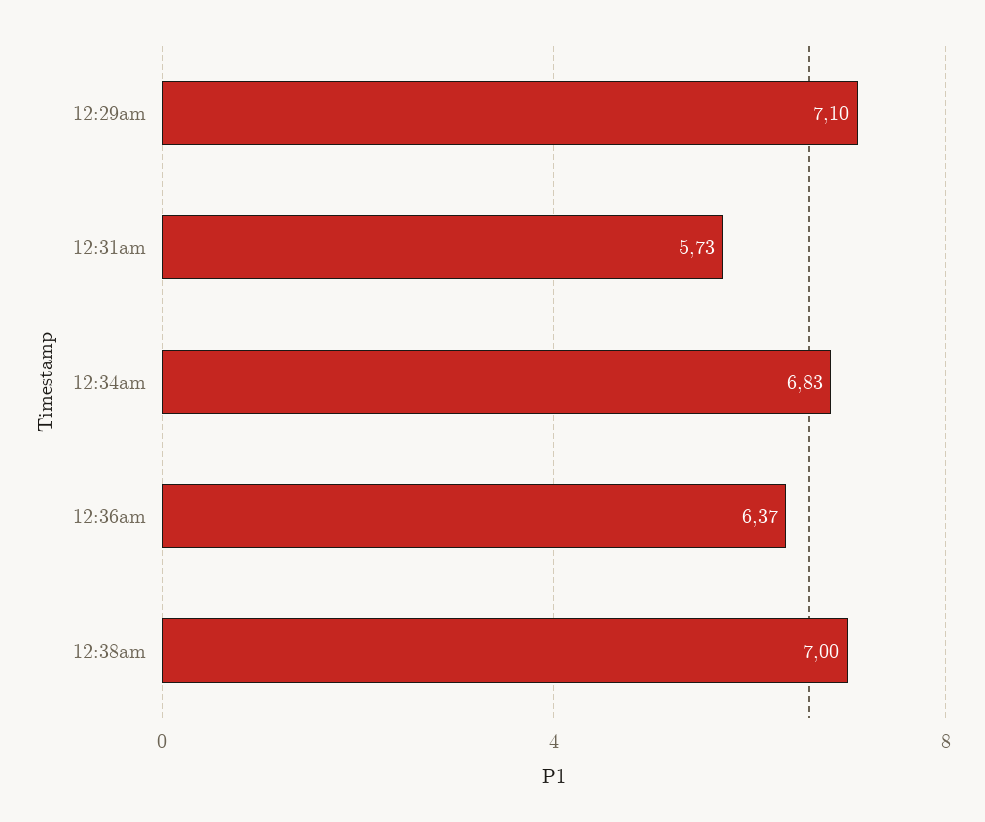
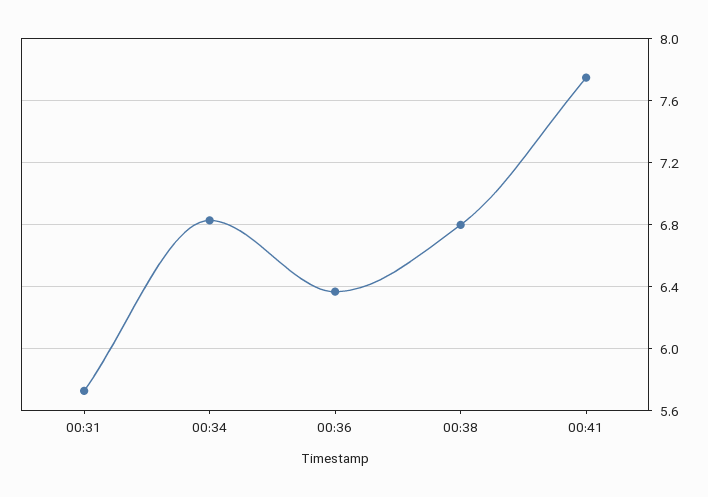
12:29am: 7.1 -> none
12:38am: 7 -> 6.8
00:41: none -> 7.75

